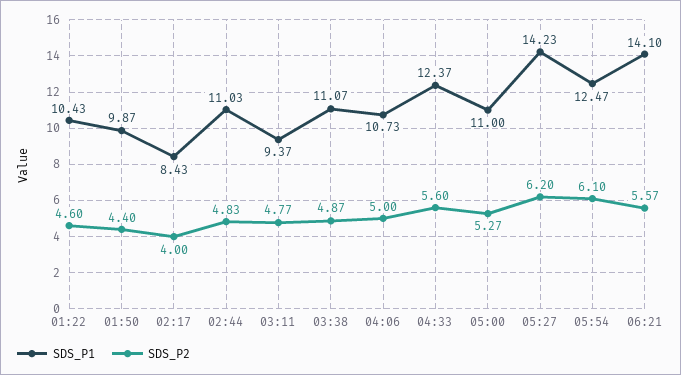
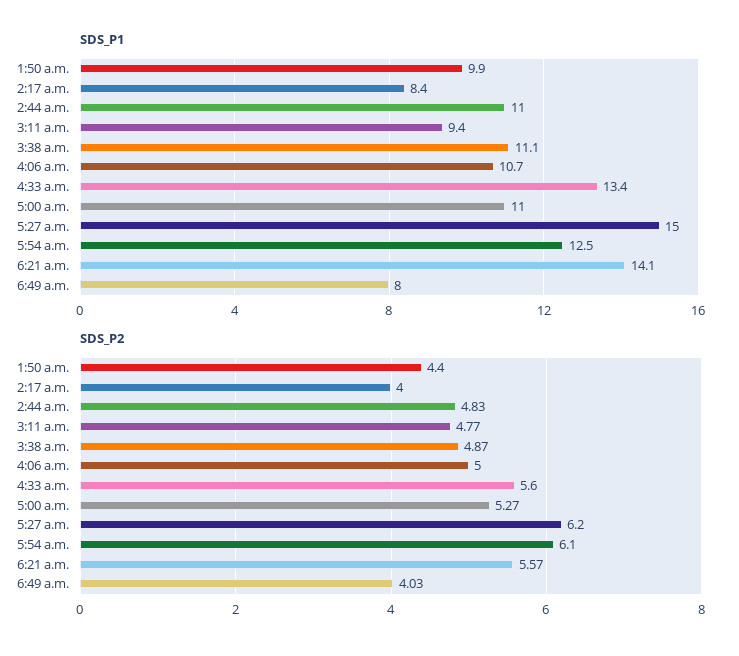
SDS_P1, 01:22: 10.43 -> none
SDS_P2, 01:22: 4.6 -> none
SDS_P1, 04:33: 12.37 -> 13.4
SDS_P1, 05:27: 14.23 -> 15
SDS_P1, 6:49 a.m.: none -> 8
SDS_P2, 6:49 a.m.: none -> 4.03

